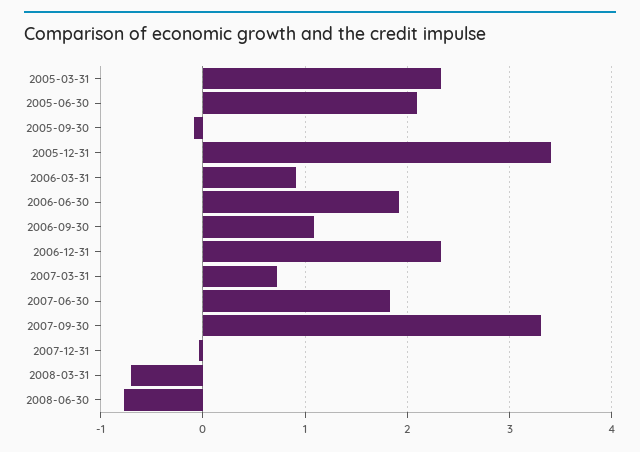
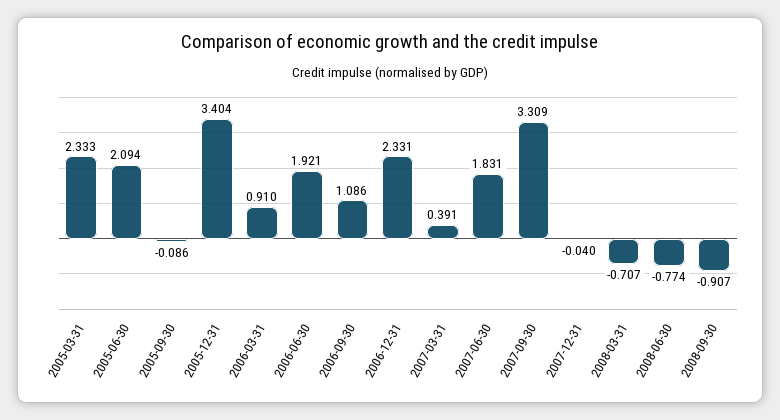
2007-03-31: 0.7 -> 0.391
2008-09-30: none -> -0.907

